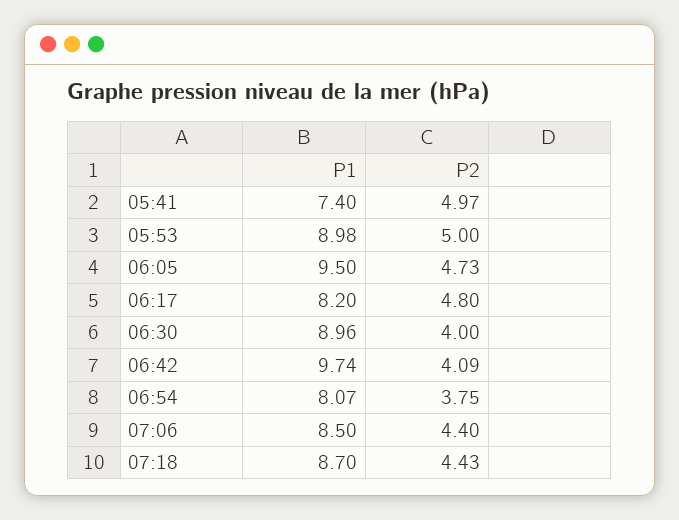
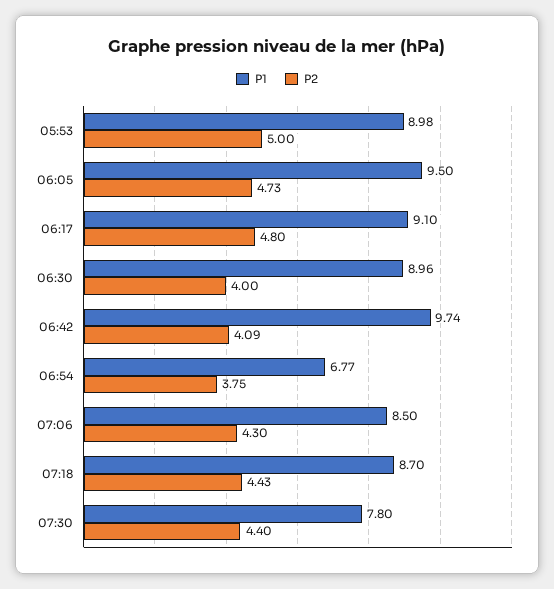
P1, 05:41: 7.4 -> none
P2, 05:41: 4.97 -> none
P1, 06:17: 8.2 -> 9.1
P1, 06:54: 8.07 -> 6.77
P2, 07:06: 4.4 -> 4.3
P1, 07:30: none -> 7.8
P2, 07:30: none -> 4.4

